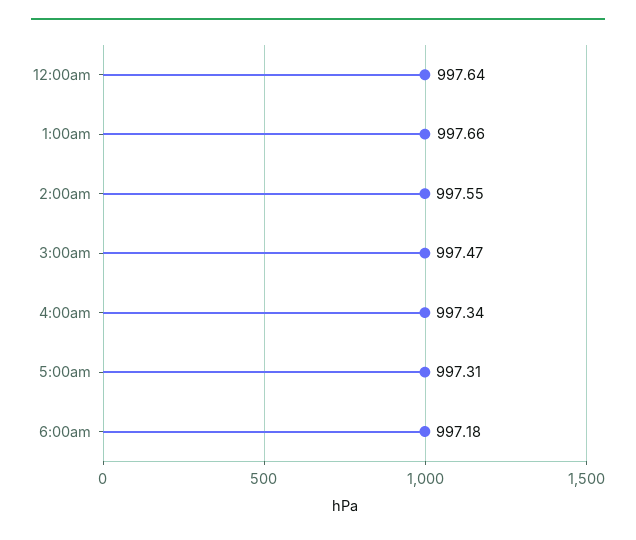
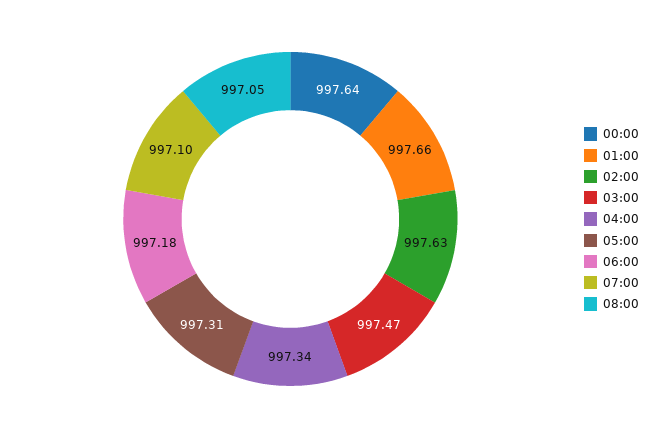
2:00am: 997.55 -> 997.63
07:00: none -> 997.1
08:00: none -> 997.05

